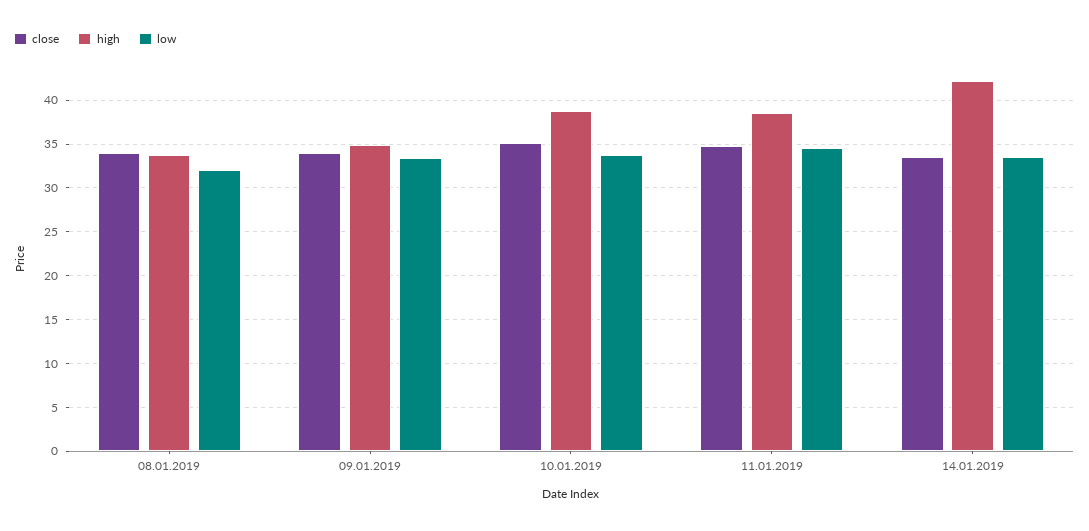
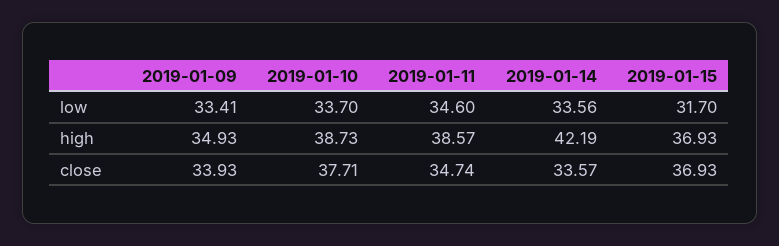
close, 08.01.2019: 34 -> none
high, 08.01.2019: 34 -> none
low, 08.01.2019: 32 -> none
close, 10.01.2019: 35 -> 37.71
low, 2019-01-15: none -> 31.7
high, 2019-01-15: none -> 36.93
close, 2019-01-15: none -> 36.93

